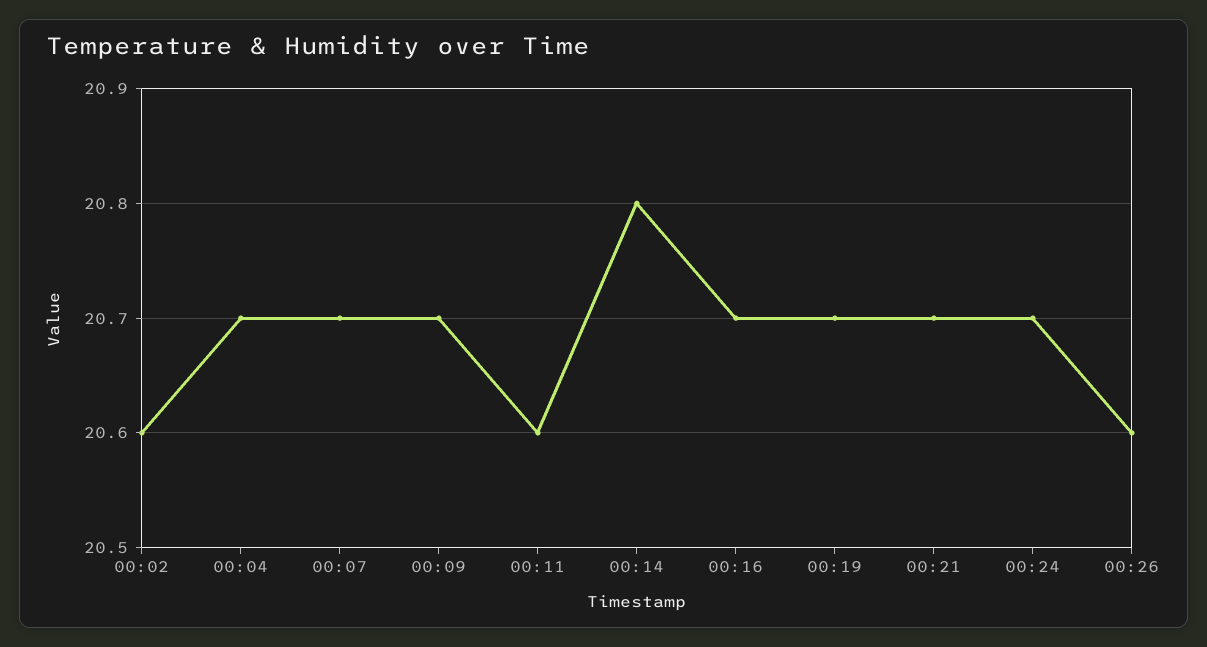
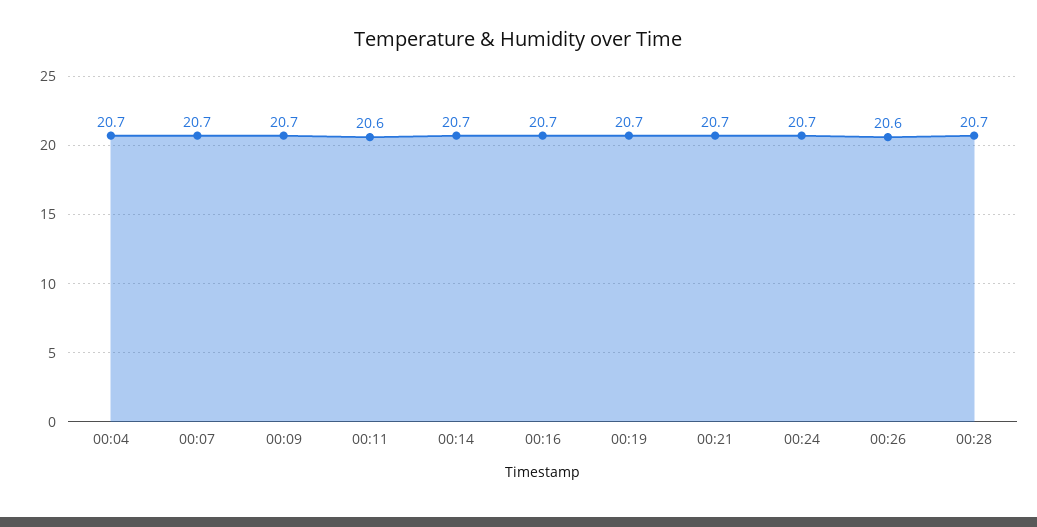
00:02: 20.6 -> none
00:14: 20.8 -> 20.7
00:28: none -> 20.7

